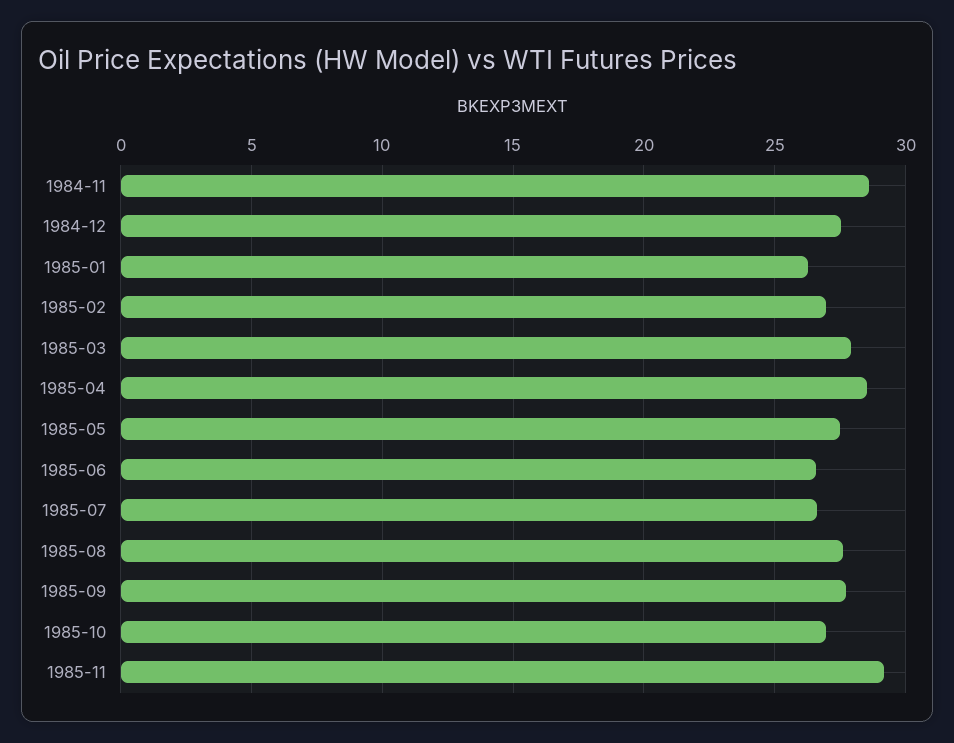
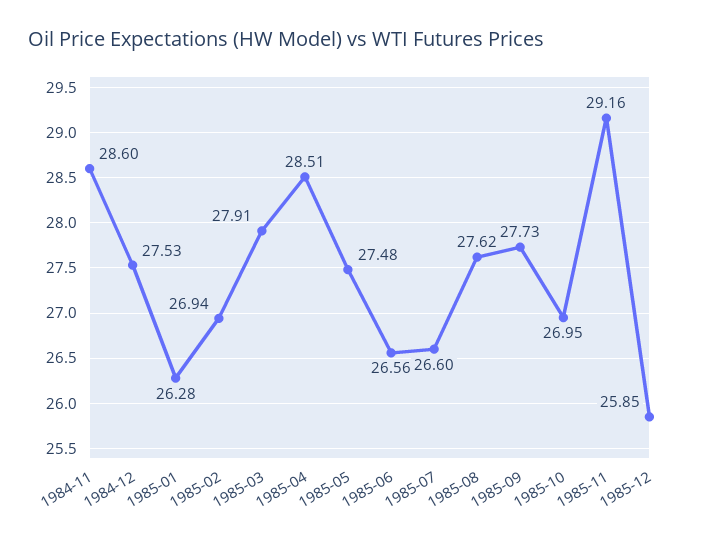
1985-12: none -> 25.85

